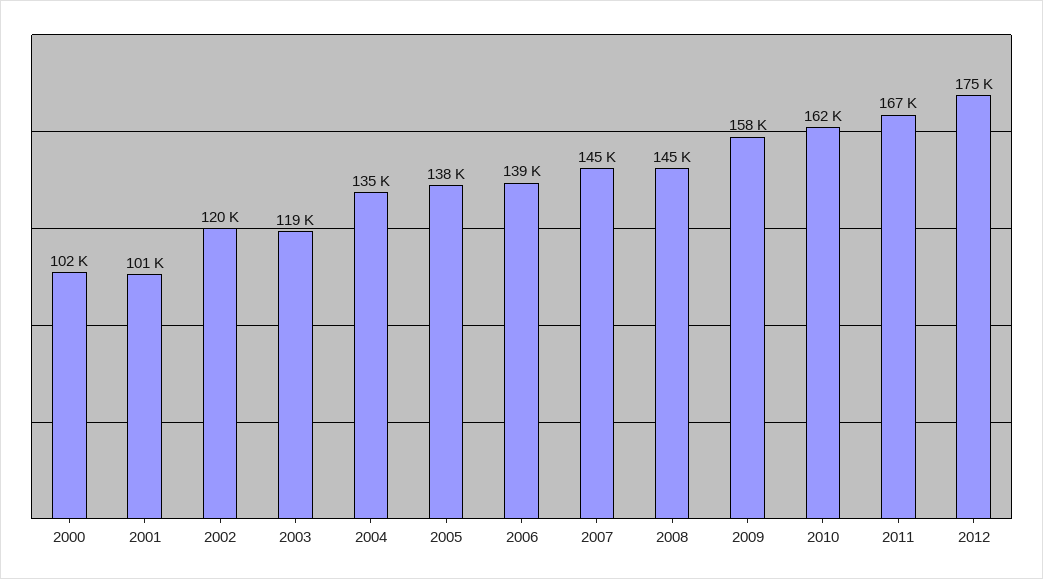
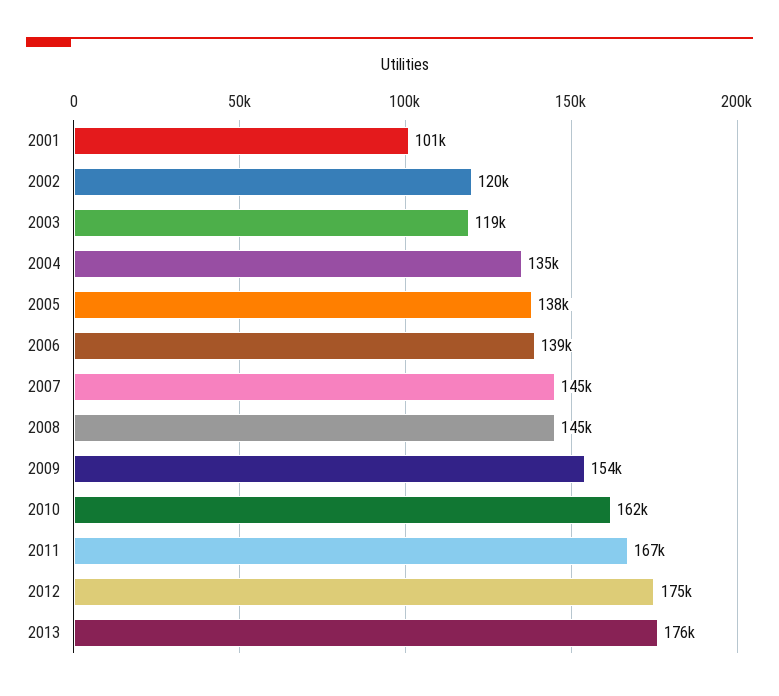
2000: 102000 -> none
2009: 158000 -> 154000
2013: none -> 176000

